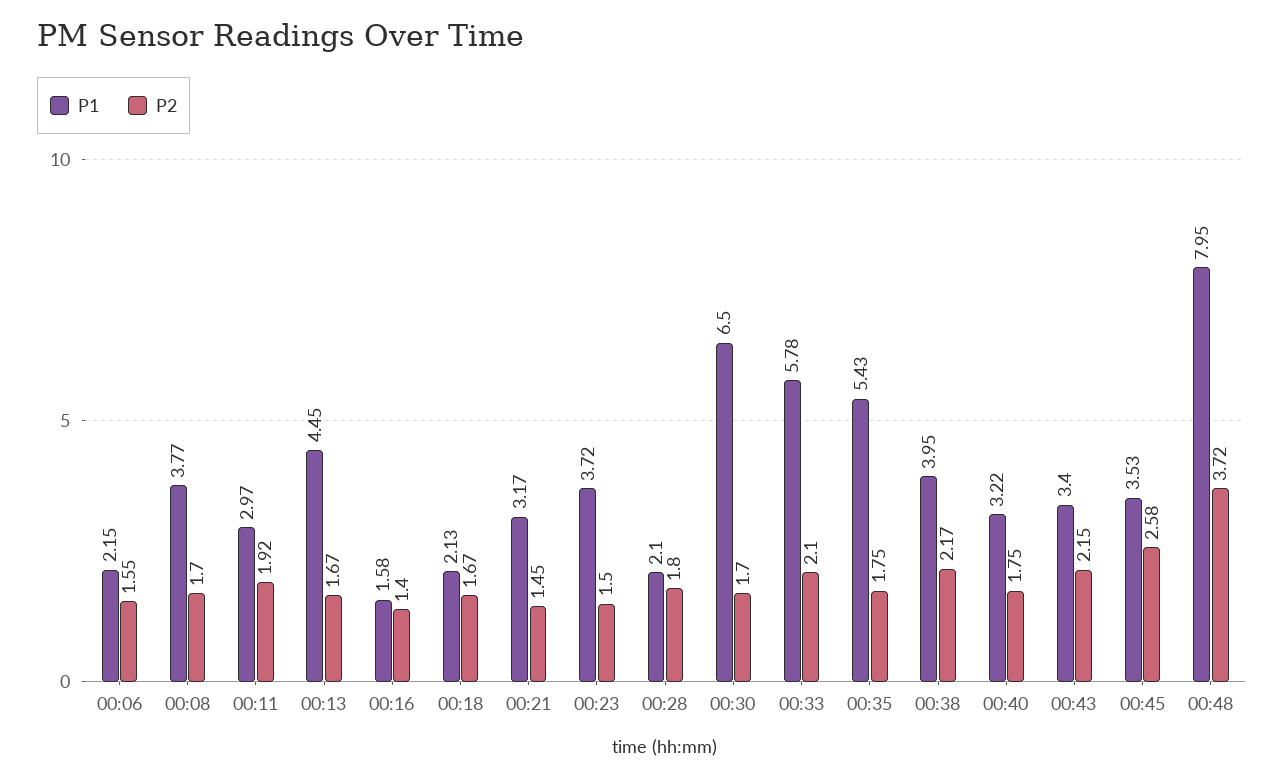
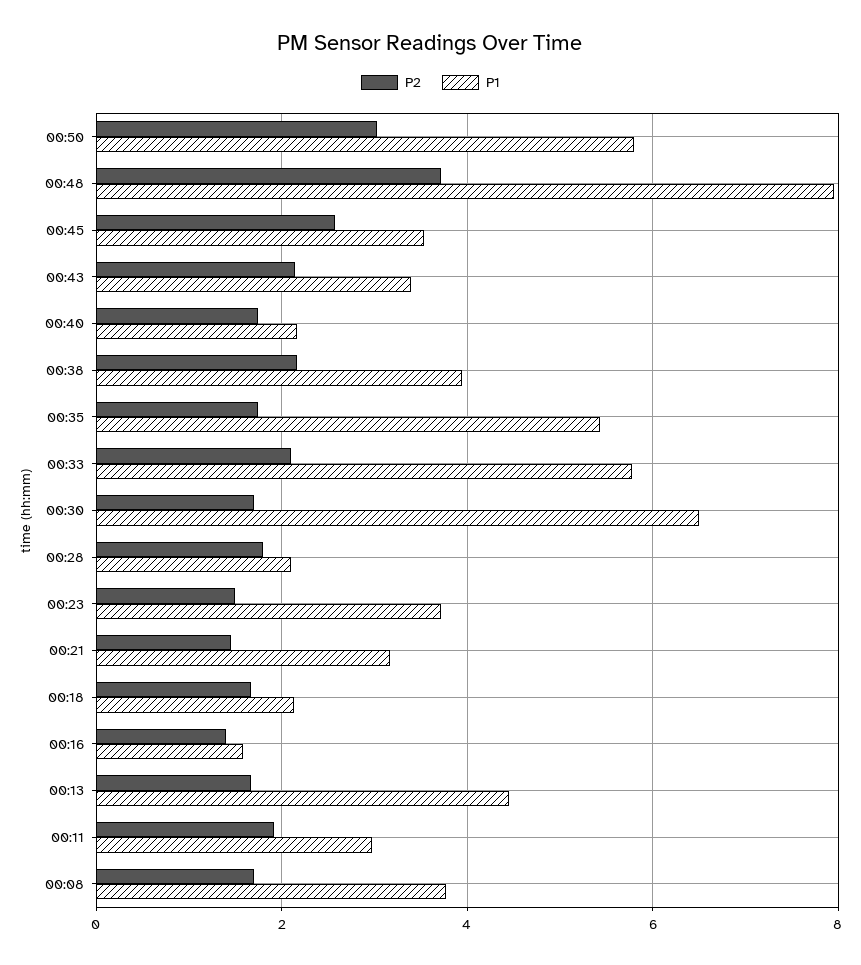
P1, 00:06: 2.15 -> none
P2, 00:06: 1.55 -> none
P1, 00:40: 3.22 -> 2.2
P2, 00:50: none -> 3
P1, 00:50: none -> 5.8

